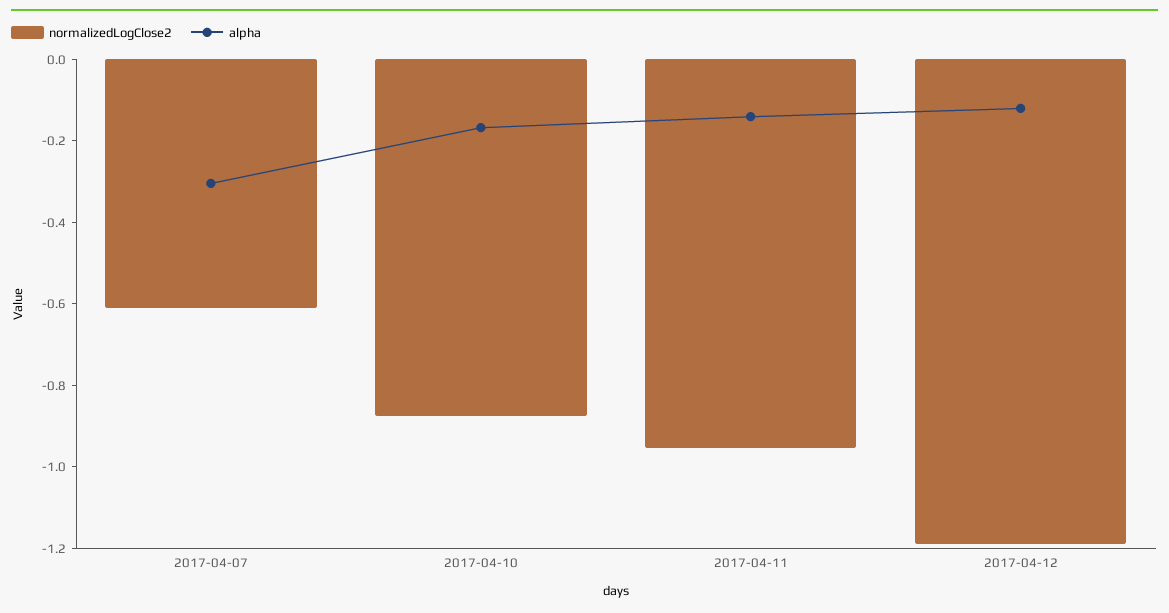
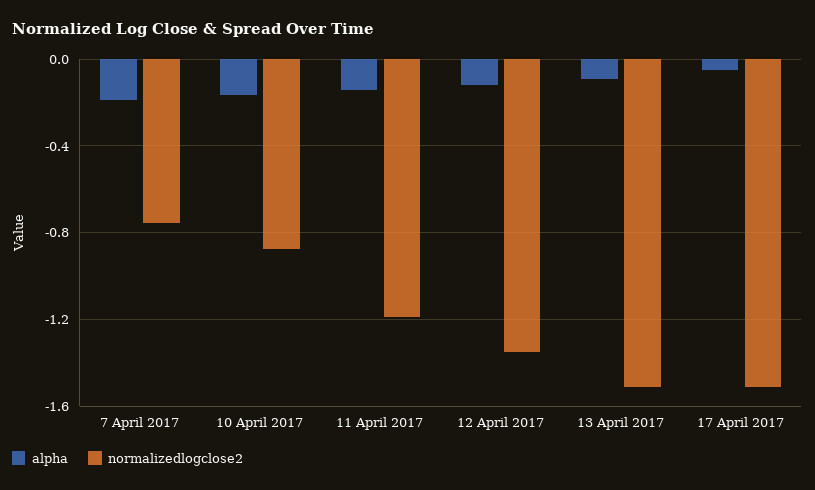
normalizedLogClose2, 2017-04-07: -0.6 -> -0.75
alpha, 2017-04-07: -0.3 -> -0.2
normalizedLogClose2, 2017-04-11: -0.95 -> -1.2
normalizedLogClose2, 2017-04-12: -1.2 -> -1.35
alpha, 13 April 2017: none -> -0.1
normalizedLogClose2, 13 April 2017: none -> -1.5
alpha, 17 April 2017: none -> -0.05
normalizedLogClose2, 17 April 2017: none -> -1.5

